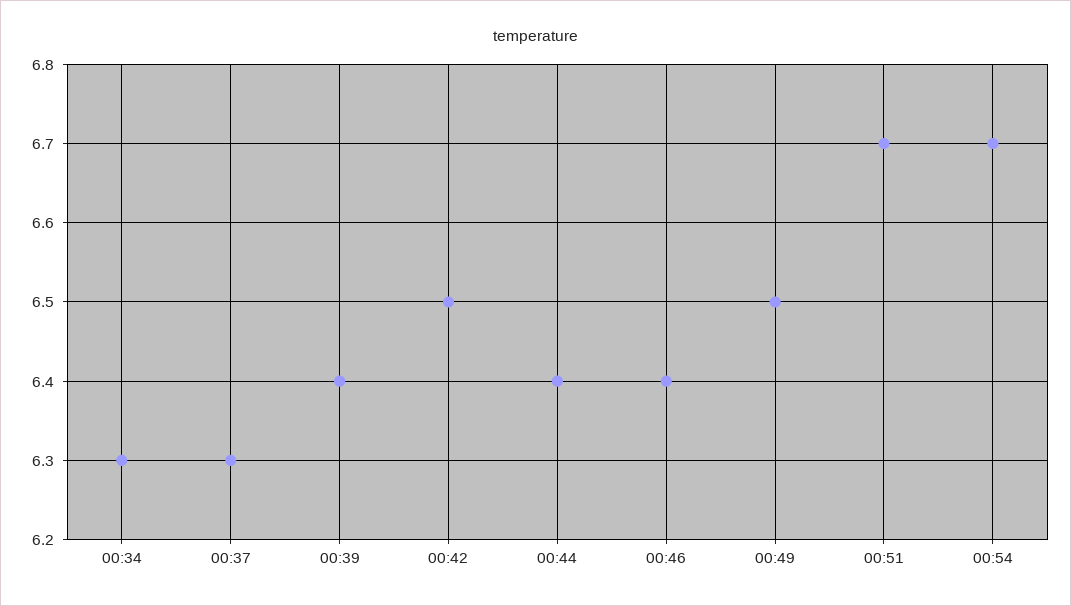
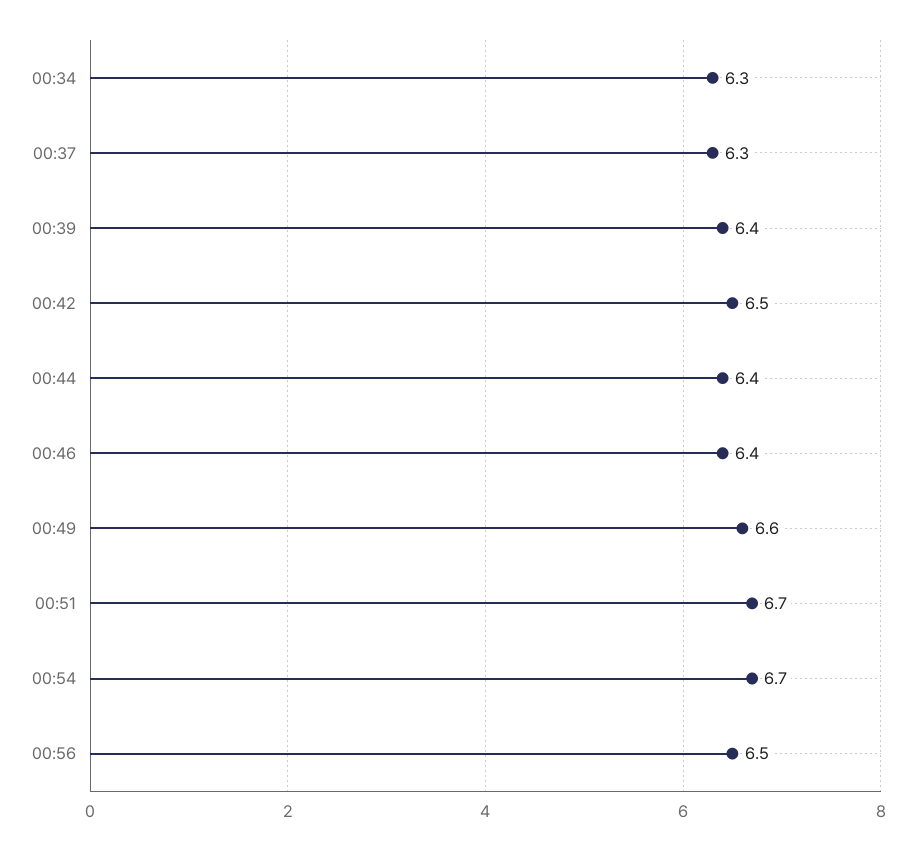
00:49: 6.5 -> 6.6
00:56: none -> 6.5

